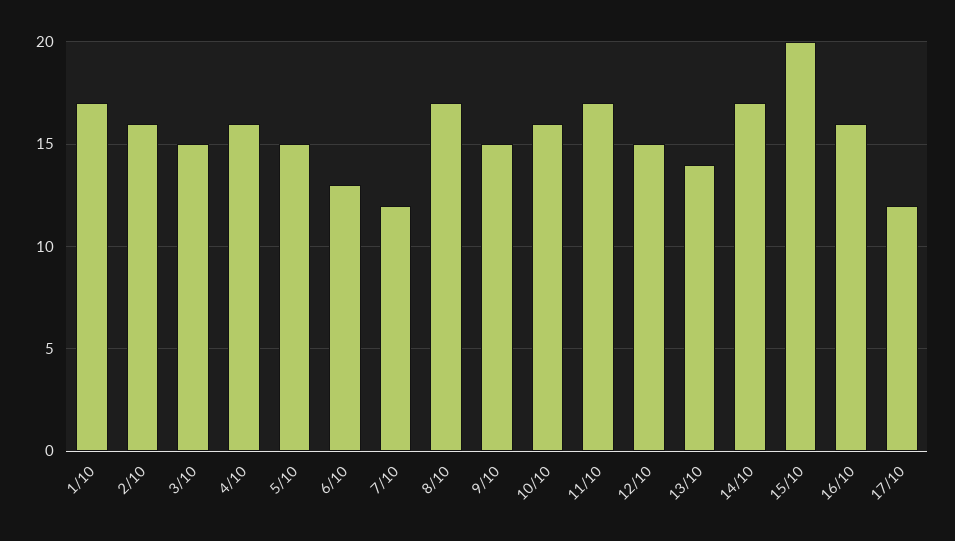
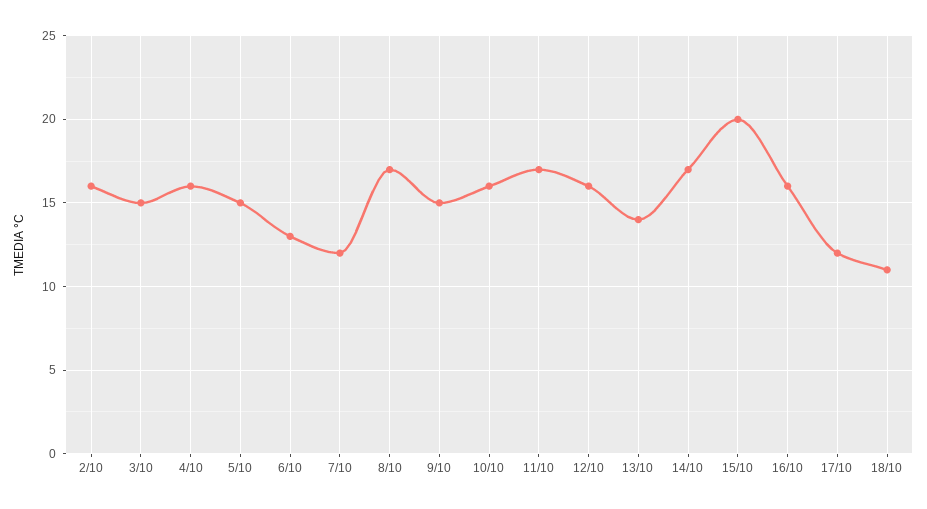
1/10: 17 -> none
12/10: 15 -> 16
18/10: none -> 11

